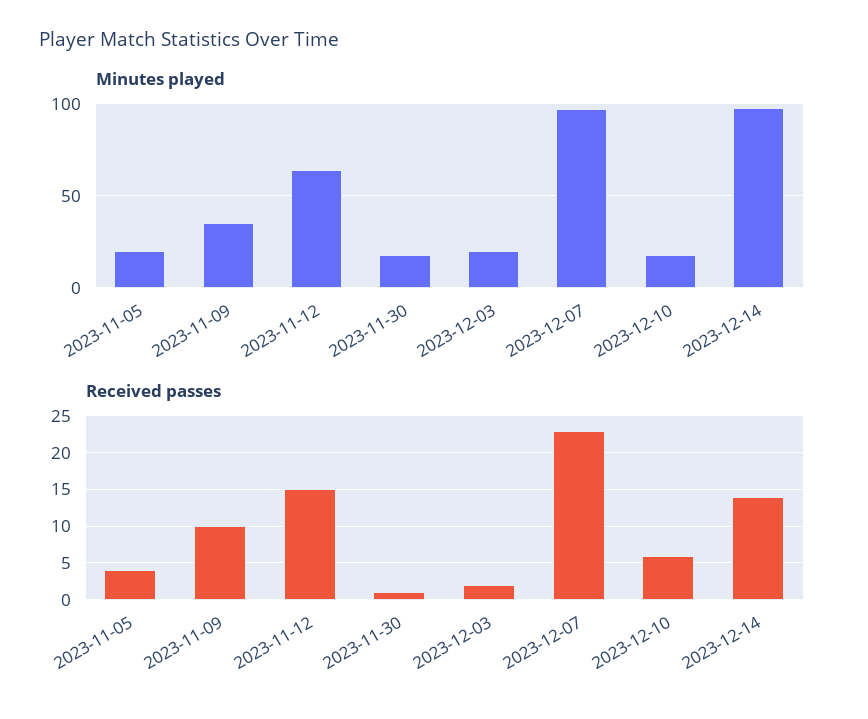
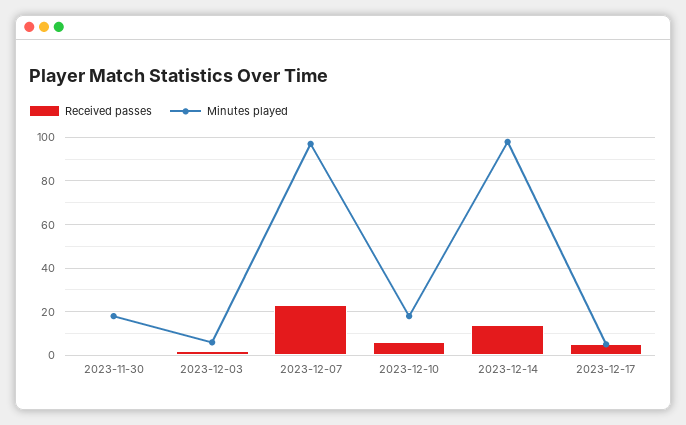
Minutes played, 2023-11-05: 20 -> none
Minutes played, 2023-11-09: 35 -> none
Minutes played, 2023-11-12: 65 -> none
Minutes played, 2023-12-03: 20 -> 5
Received passes, 2023-11-05: 4 -> none
Received passes, 2023-11-09: 10 -> none
Received passes, 2023-11-12: 15 -> none
Received passes, 2023-12-17: none -> 5
Minutes played, 2023-12-17: none -> 5

